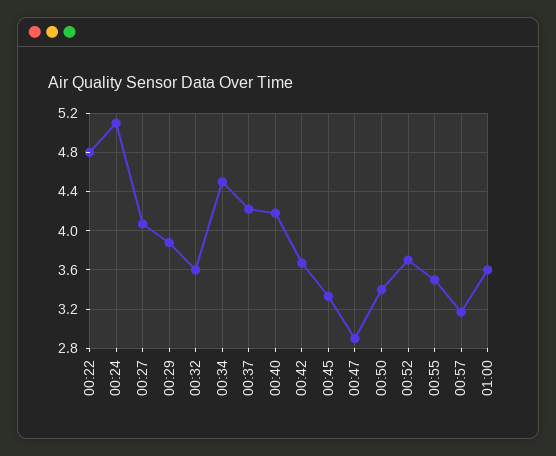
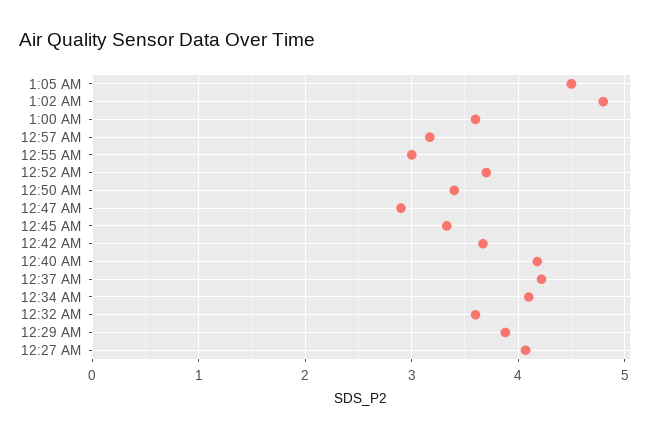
00:22: 4.8 -> none
00:24: 5.1 -> none
00:34: 4.5 -> 4.1
00:55: 3.5 -> 3
1:05 AM: none -> 4.5
1:02 AM: none -> 4.8

